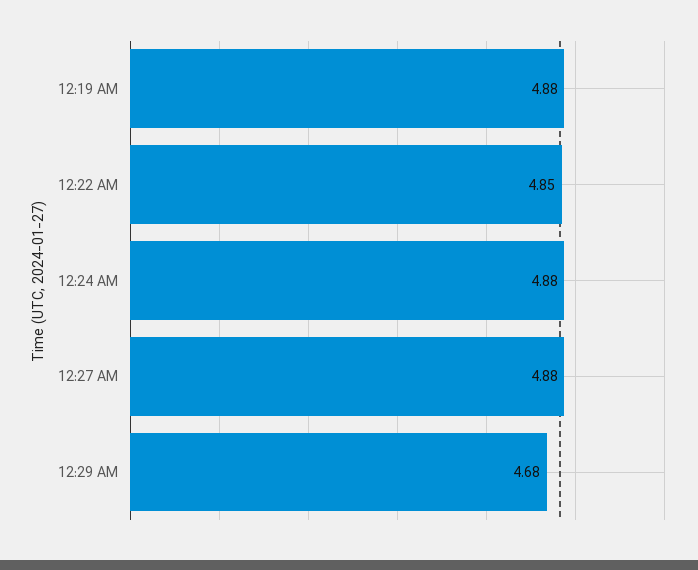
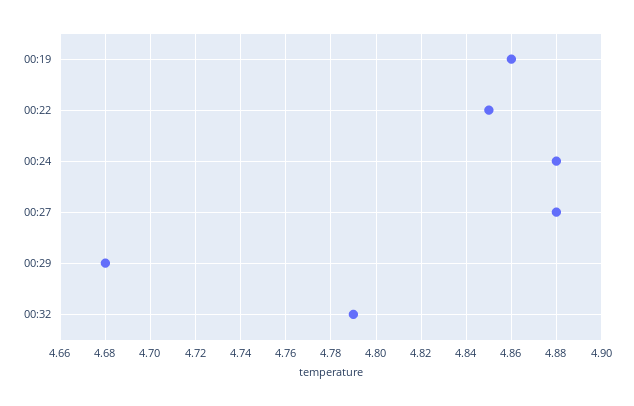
12:19 AM: 4.88 -> 4.86
00:32: none -> 4.79

